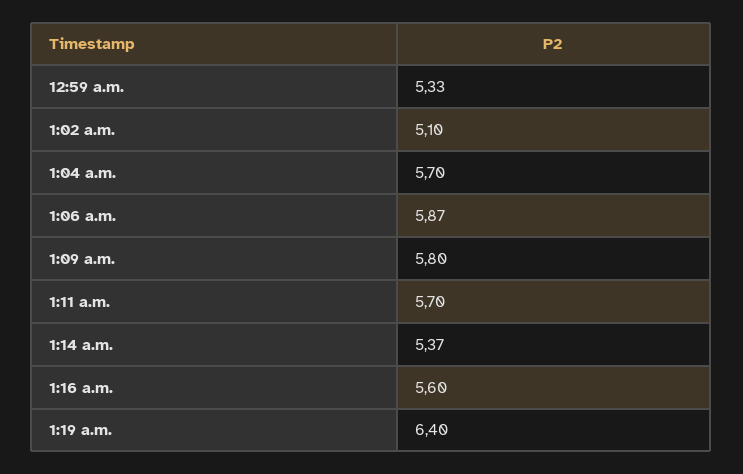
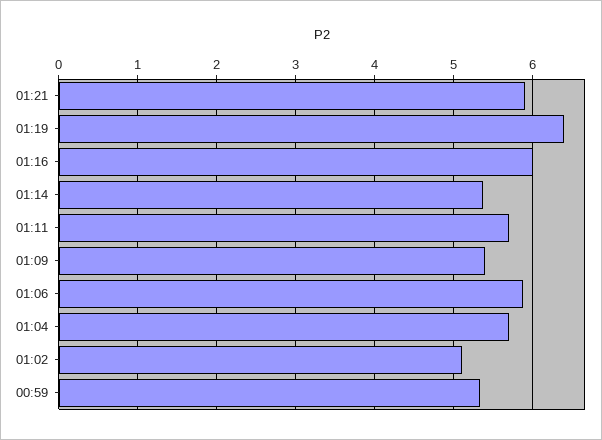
1:09 a.m.: 5.8 -> 5.4
1:16 a.m.: 5.6 -> 6
01:21: none -> 5.9

